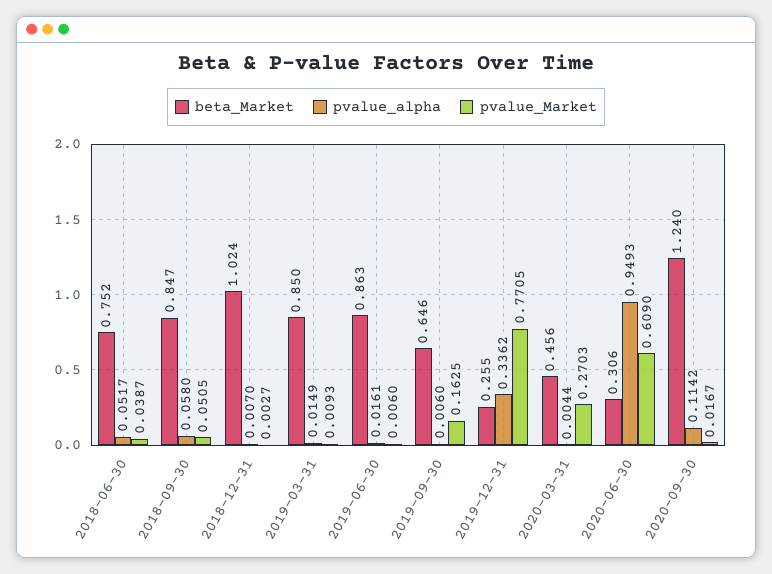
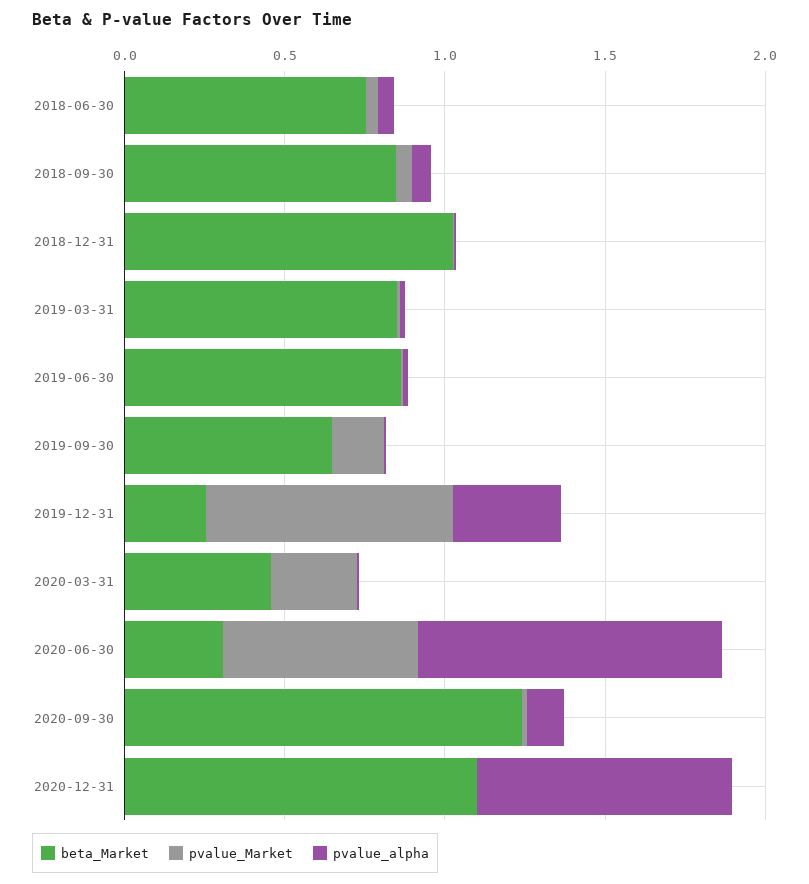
beta_Market, 2020-12-31: none -> 1.1
pvalue_Market, 2020-12-31: none -> 0
pvalue_alpha, 2020-12-31: none -> 0.8

